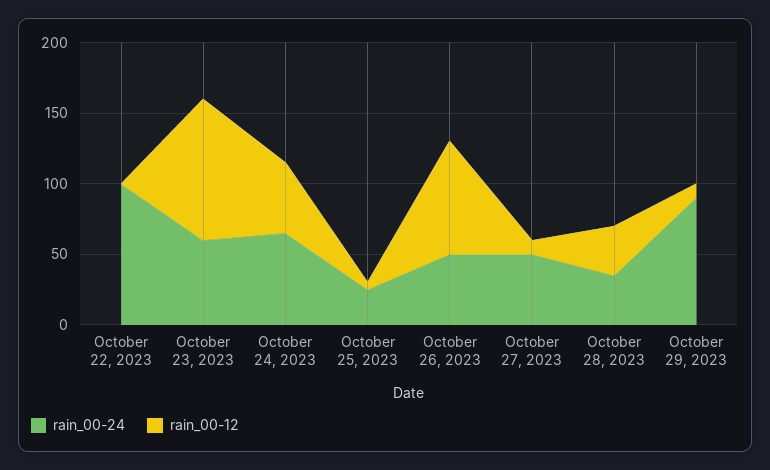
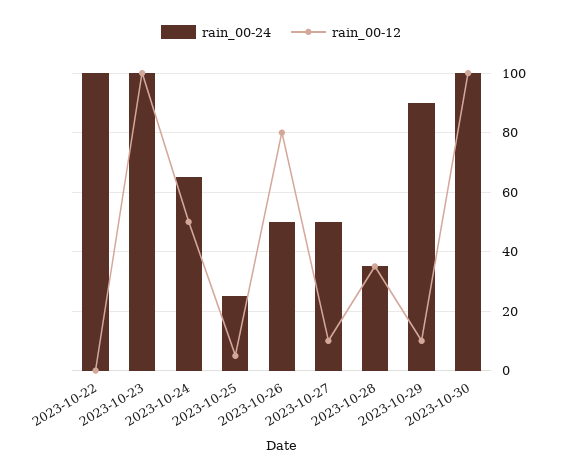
rain_00-24, October 23, 2023: 60 -> 100
rain_00-24, 2023-10-30: none -> 100
rain_00-12, 2023-10-30: none -> 100

